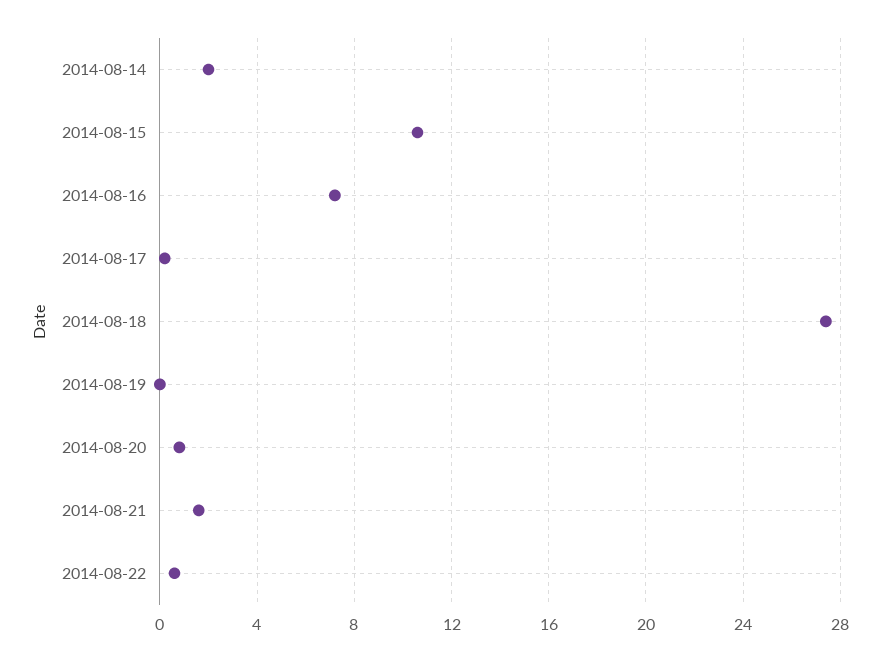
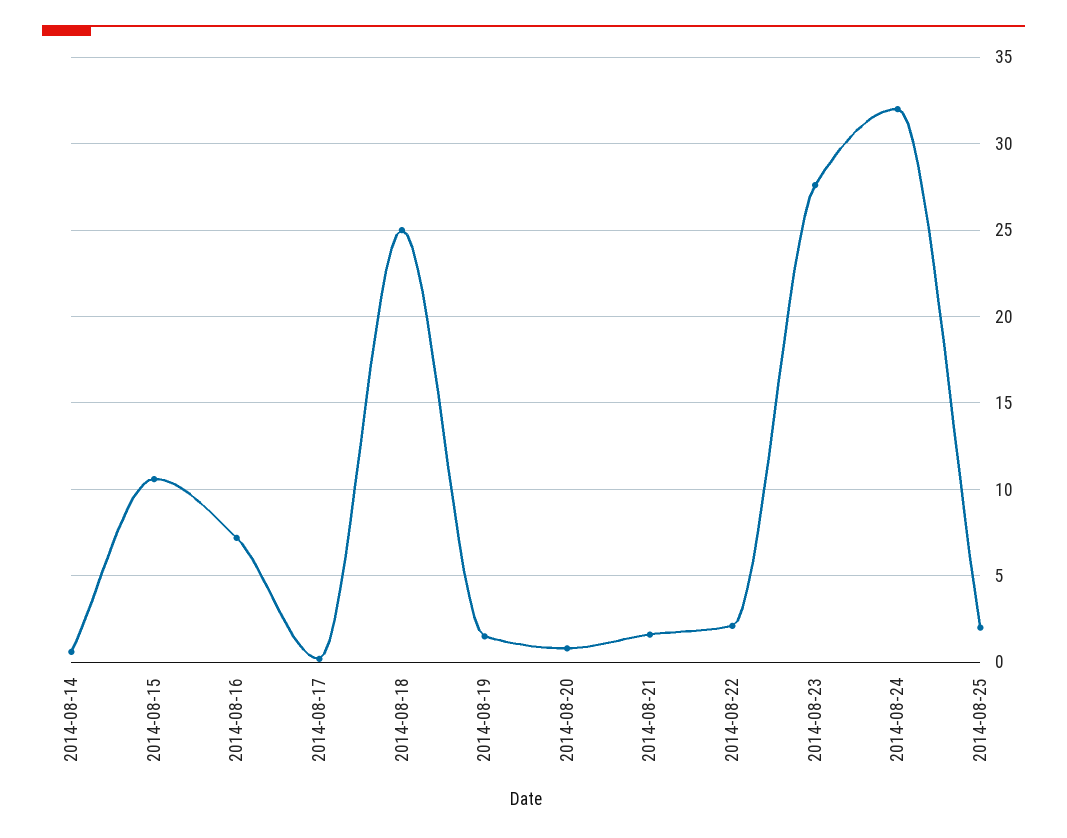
2014-08-14: 2 -> 0.5
2014-08-18: 27.5 -> 25
2014-08-19: 0 -> 1.5
2014-08-22: 0.5 -> 2
2014-08-23: none -> 27.5
2014-08-24: none -> 32
2014-08-25: none -> 2

